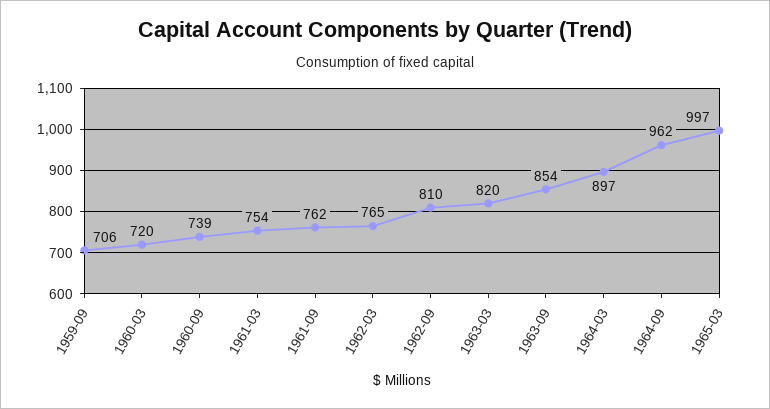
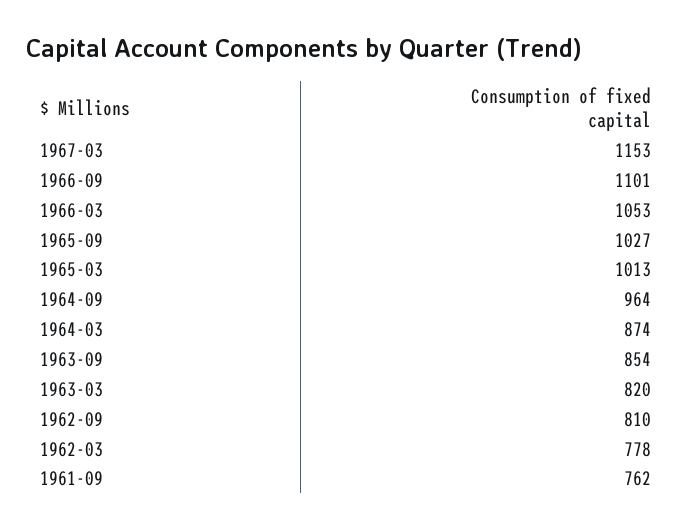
1959-09: 706 -> none
1960-03: 720 -> none
1960-09: 739 -> none
1961-03: 754 -> none
1962-03: 765 -> 778
1964-03: 897 -> 874
1964-09: 962 -> 964
1965-03: 997 -> 1013
1967-03: none -> 1153
1966-09: none -> 1101
1966-03: none -> 1053
1965-09: none -> 1027

